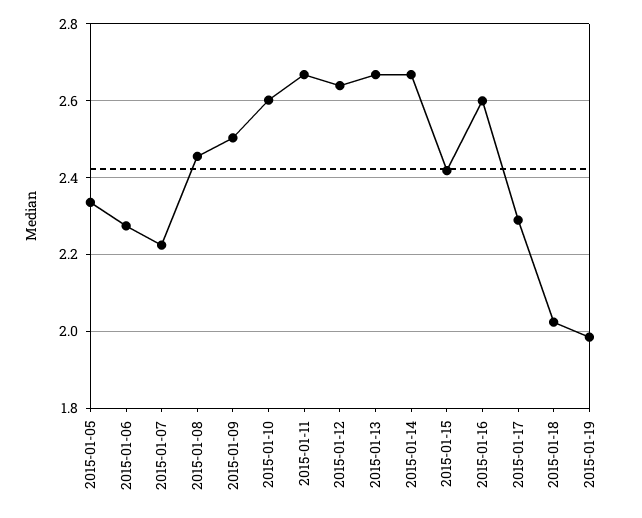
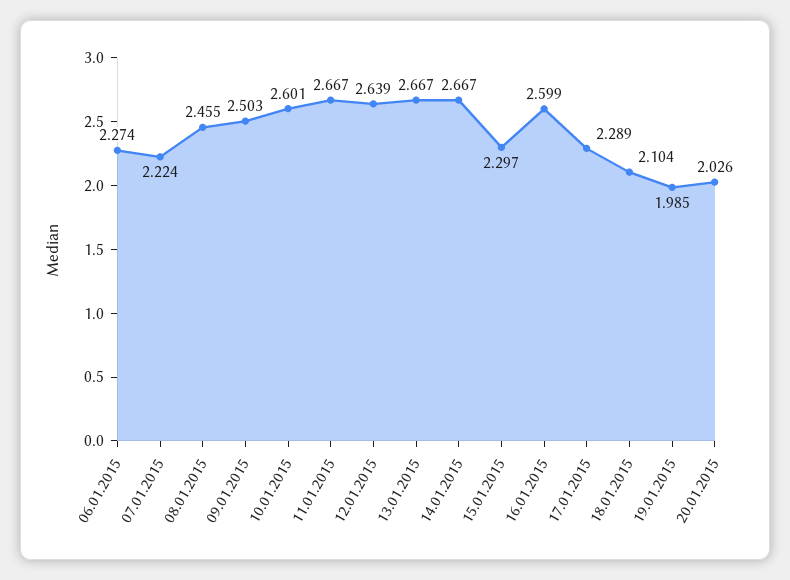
2015-01-05: 2.34 -> none
2015-01-15: 2.42 -> 2.297
2015-01-18: 2.02 -> 2.104
20.01.2015: none -> 2.026

